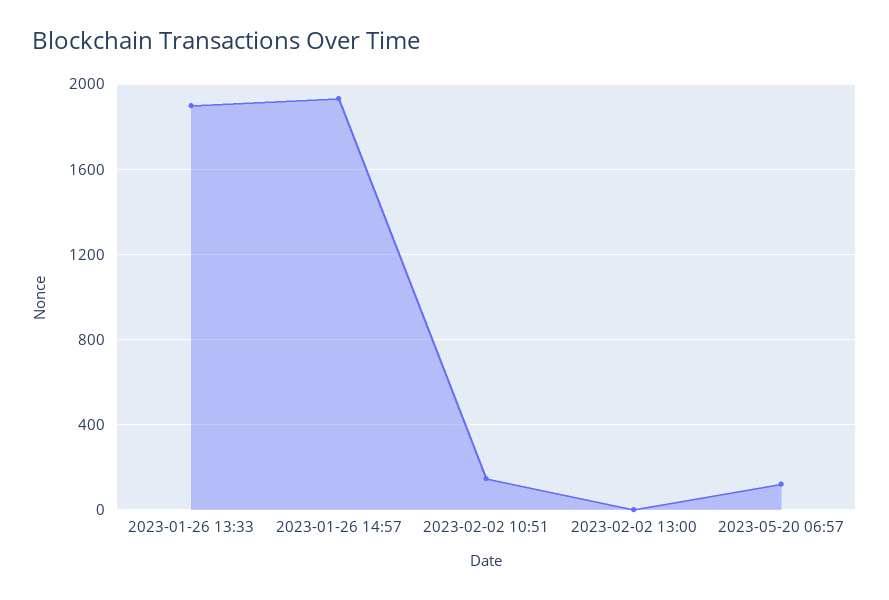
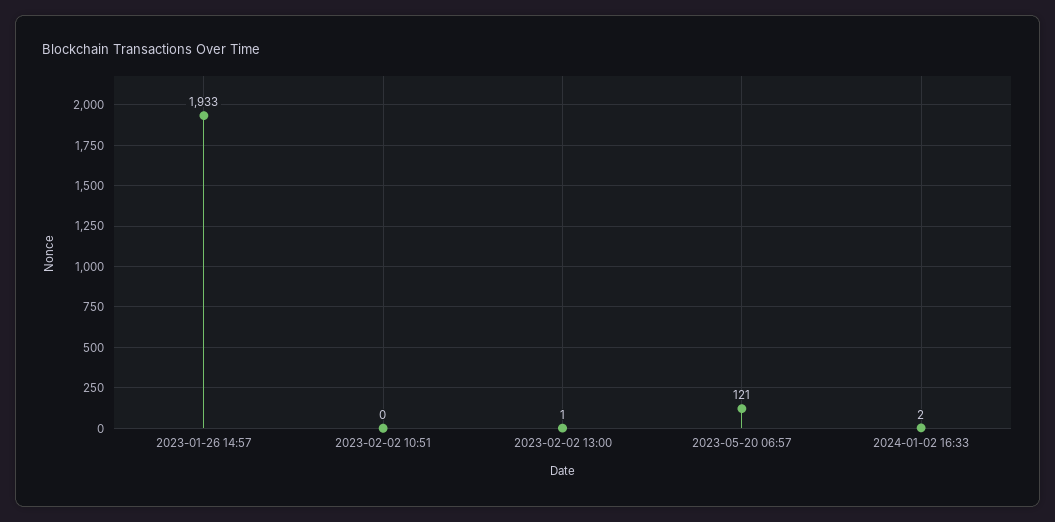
2023-01-26 13:33: 1900 -> none
2023-02-02 10:51: 150 -> 0
2024-01-02 16:33: none -> 2

